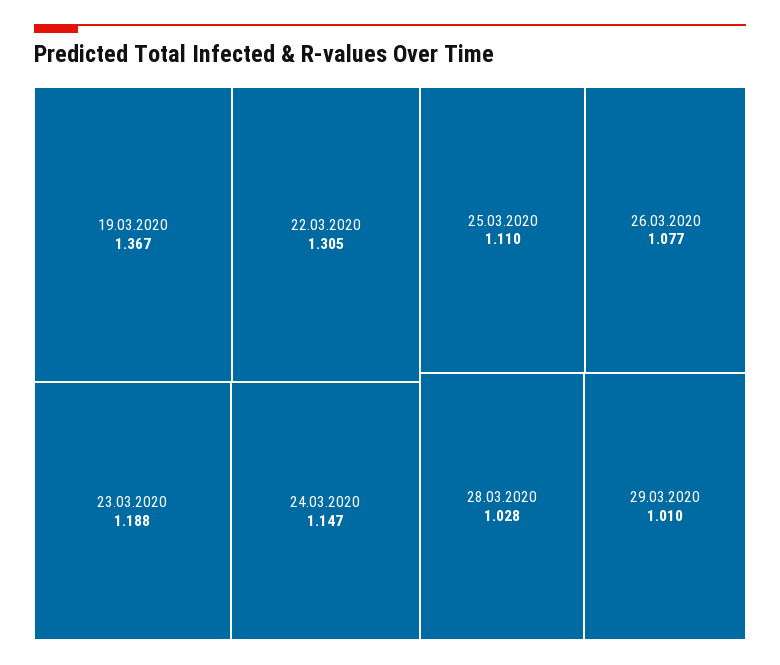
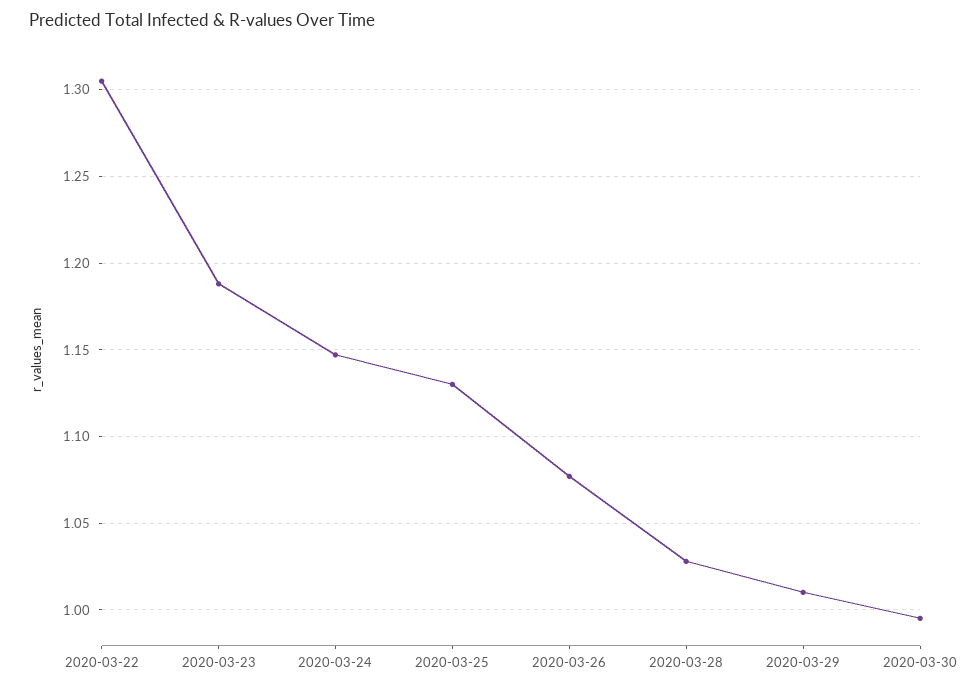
19.03.2020: 1.367 -> none
25.03.2020: 1.11 -> 1.13
2020-03-30: none -> 0.995

